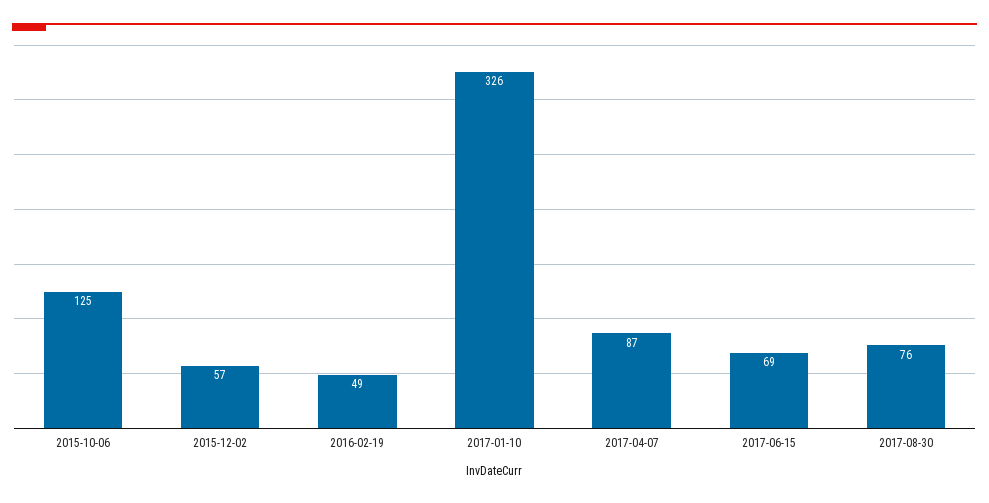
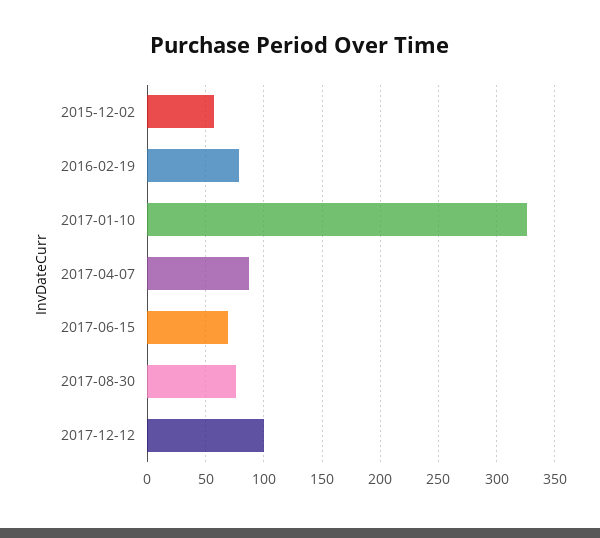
2015-10-06: 125 -> none
2016-02-19: 49 -> 80
2017-12-12: none -> 100

